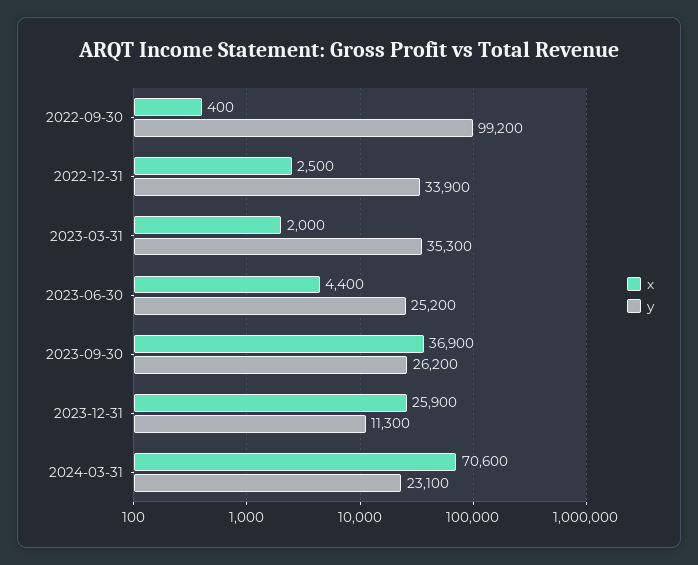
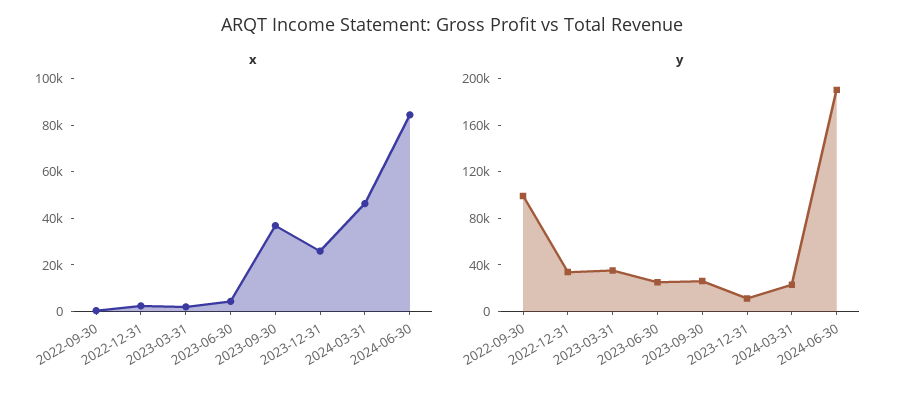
x, 2024-03-31: 70600 -> 45000
x, 2024-06-30: none -> 85000
y, 2024-06-30: none -> 190000

